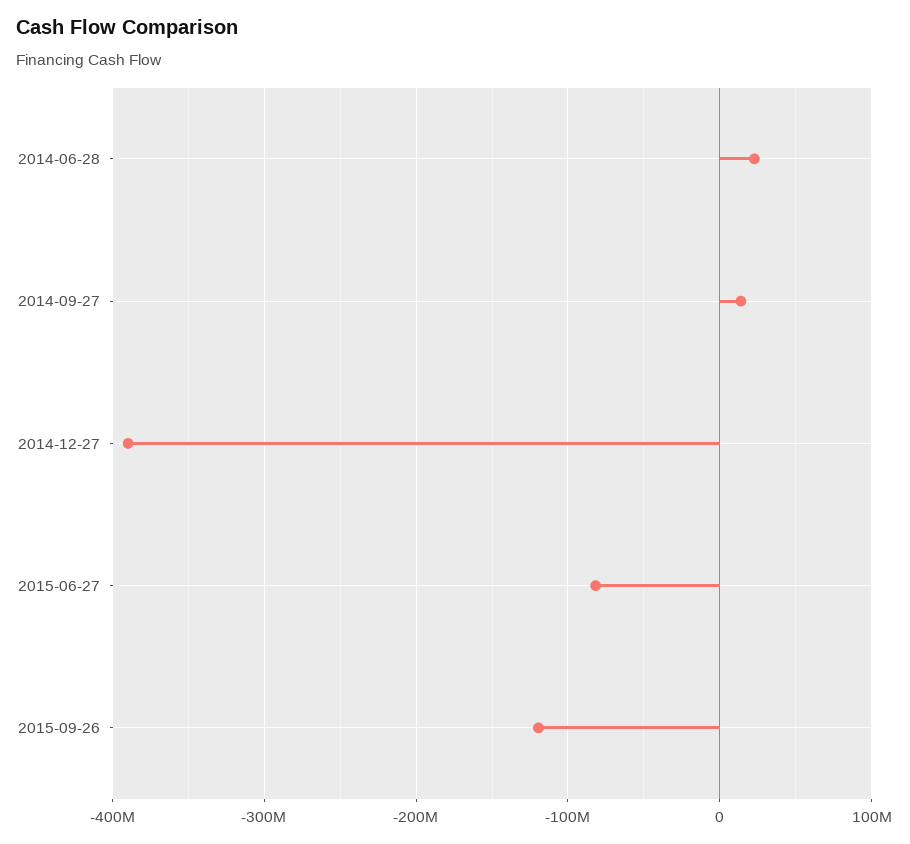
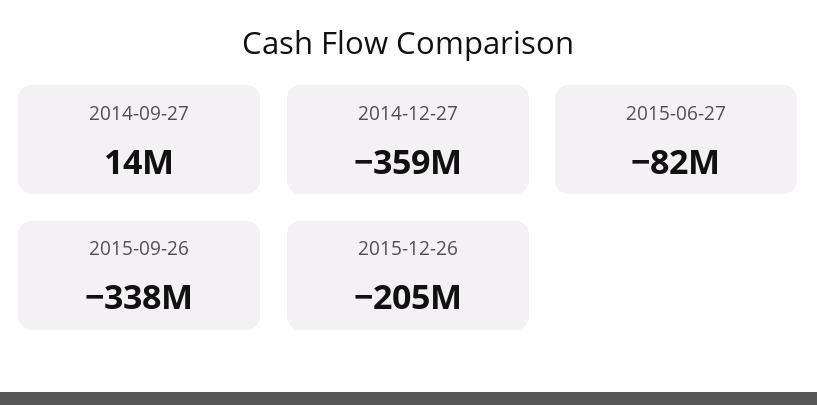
2014-06-28: 20000000 -> none
2014-12-27: -390000000 -> -359000000
2015-09-26: -120000000 -> -338000000
2015-12-26: none -> -205000000

